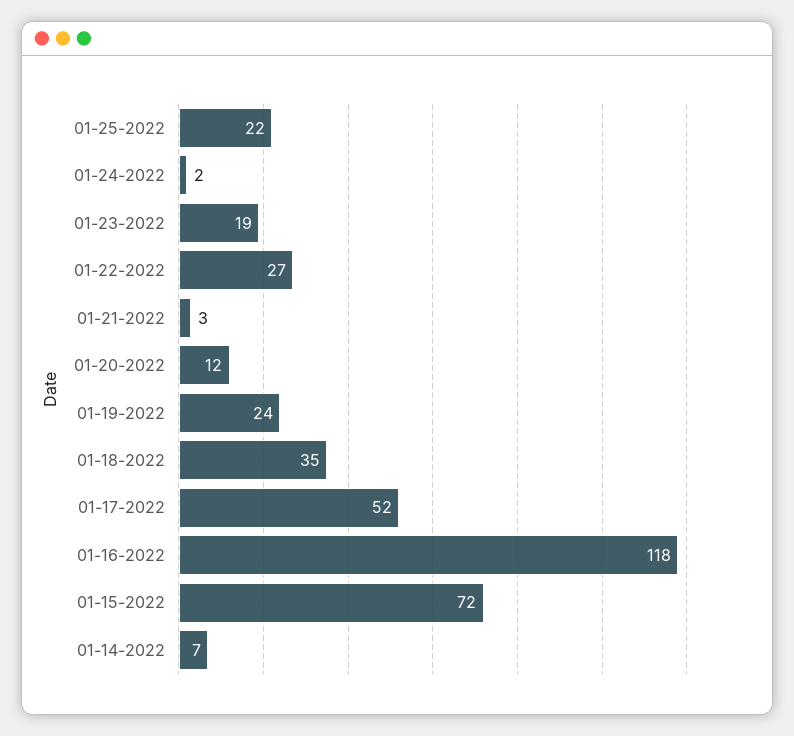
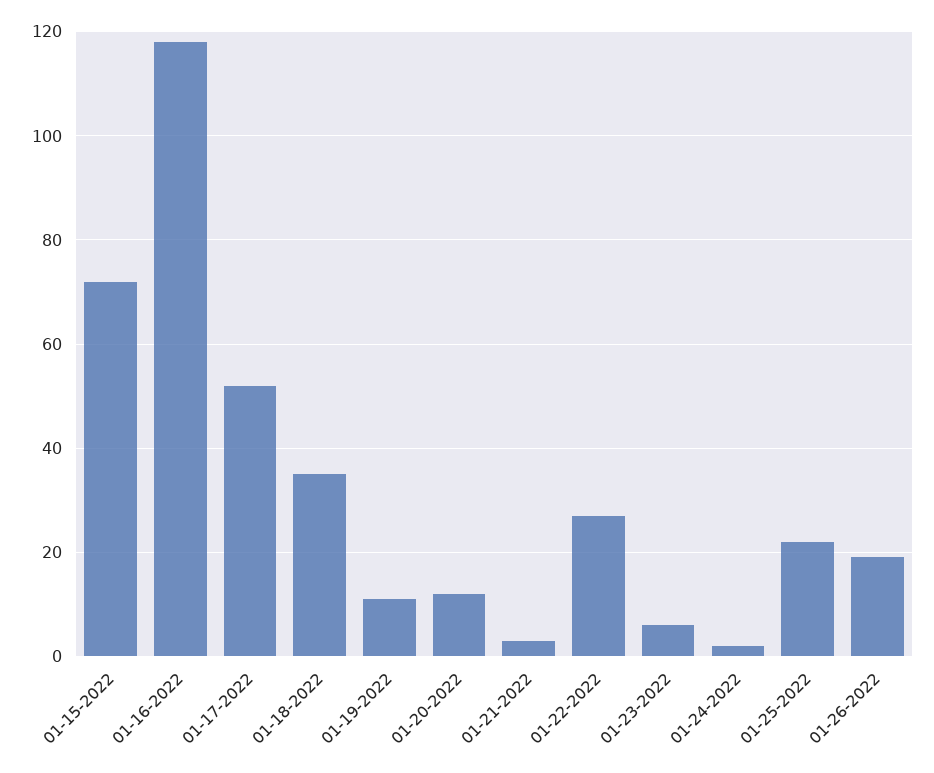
01-23-2022: 19 -> 5
01-19-2022: 24 -> 10
01-14-2022: 7 -> none
01-26-2022: none -> 20

